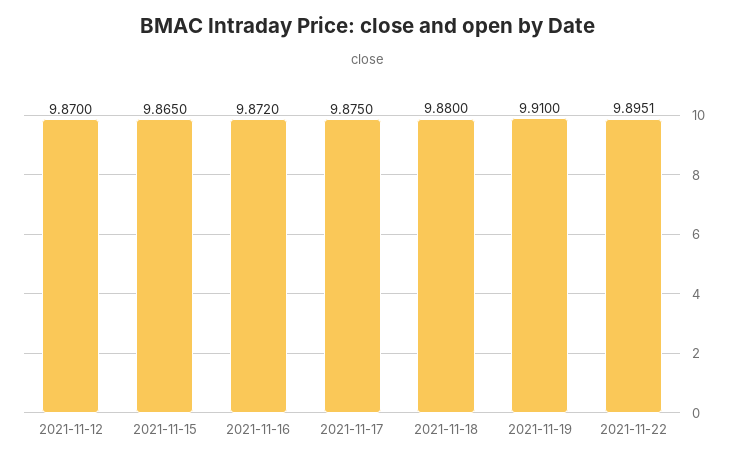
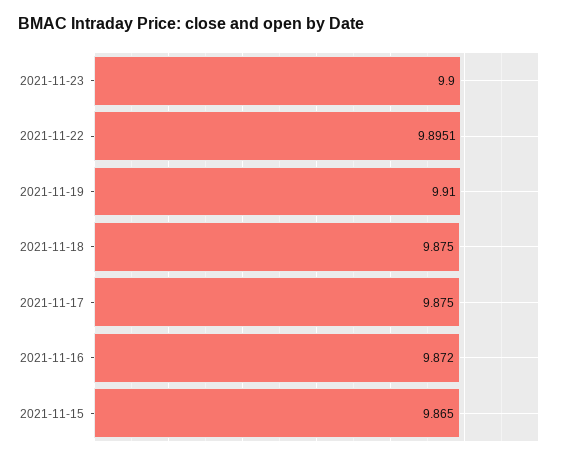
2021-11-12: 9.87 -> none
2021-11-18: 9.88 -> 9.875
2021-11-23: none -> 9.9

